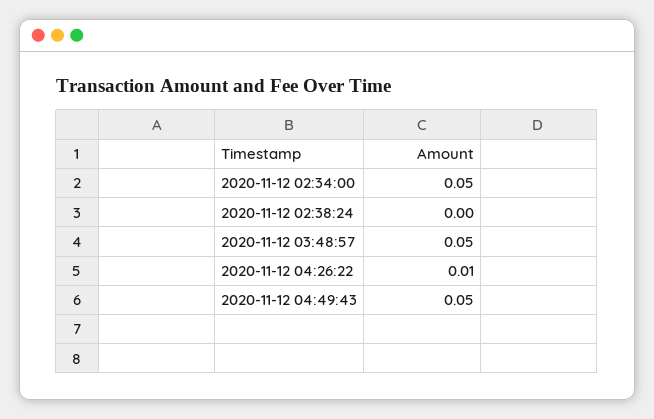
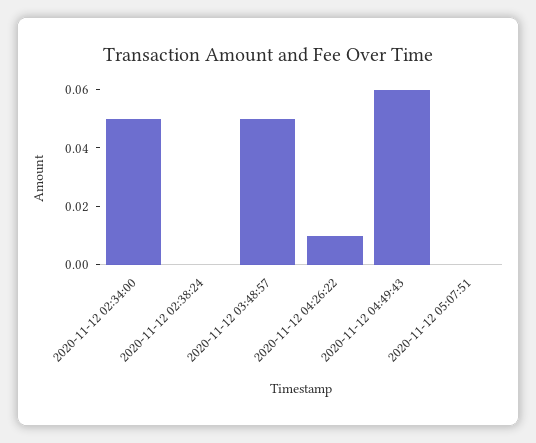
2020-11-12 04:49:43: 0.05 -> 0.06
2020-11-12 05:07:51: none -> 0

